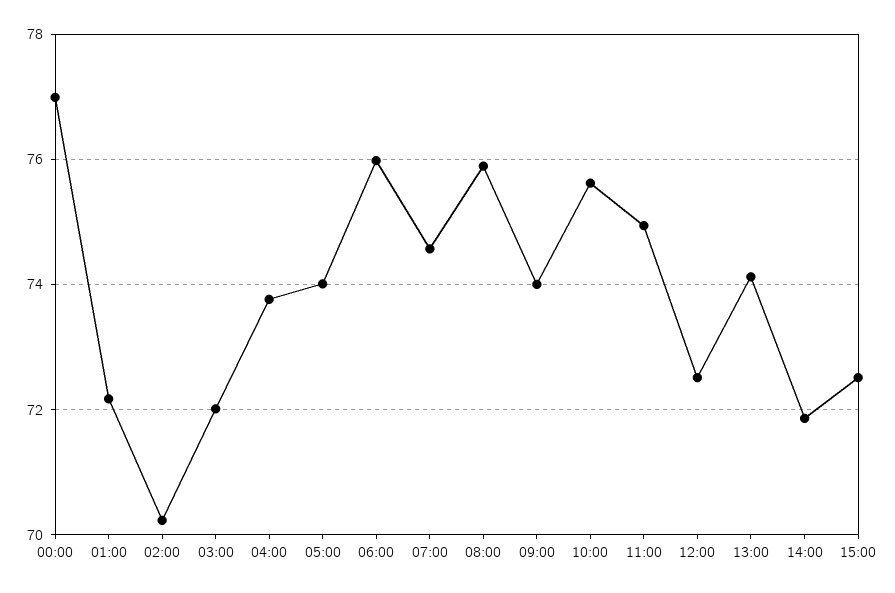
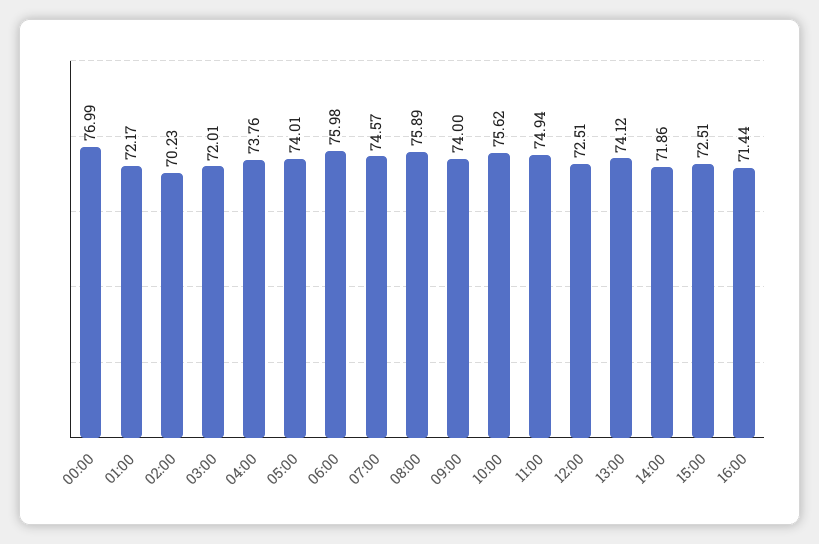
16:00: none -> 71.44

